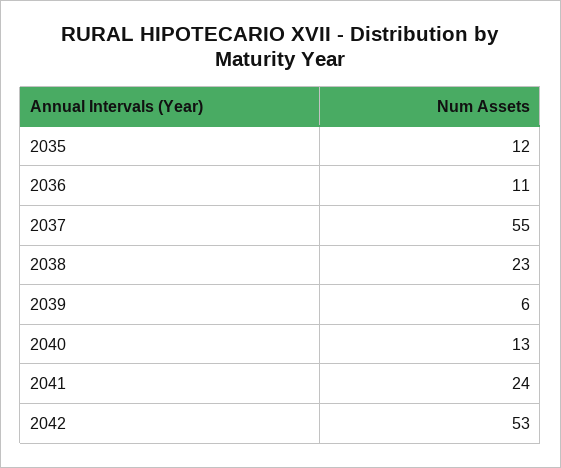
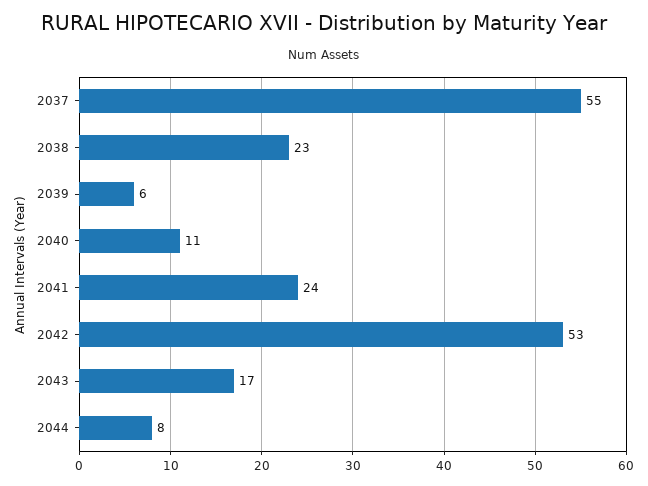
2035: 12 -> none
2036: 11 -> none
2040: 13 -> 11
2043: none -> 17
2044: none -> 8

